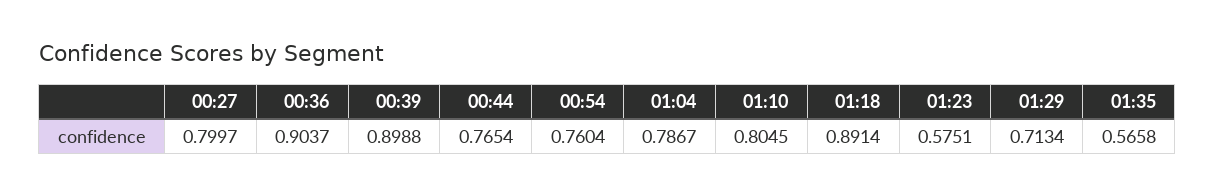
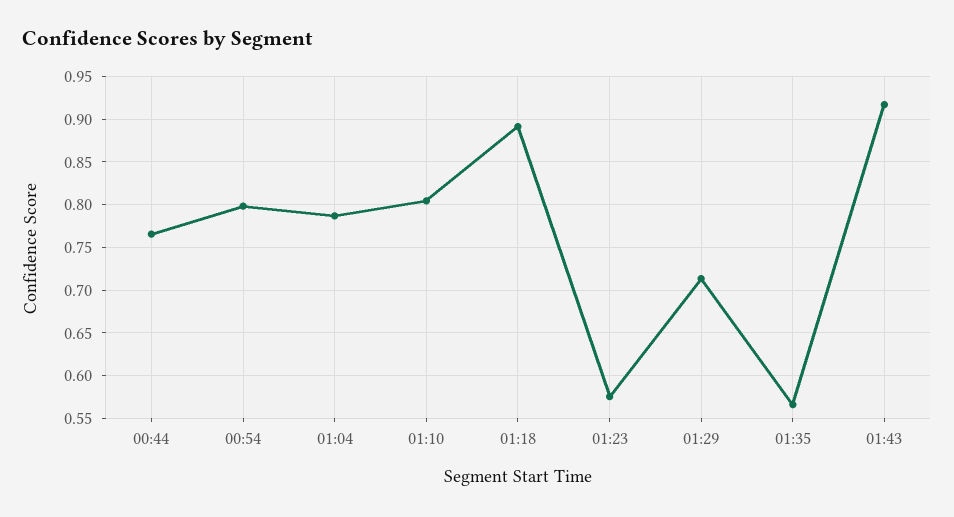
00:27: 0.7997 -> none
00:36: 0.9037 -> none
00:39: 0.8988 -> none
00:54: 0.7604 -> 0.8
01:43: none -> 0.92

